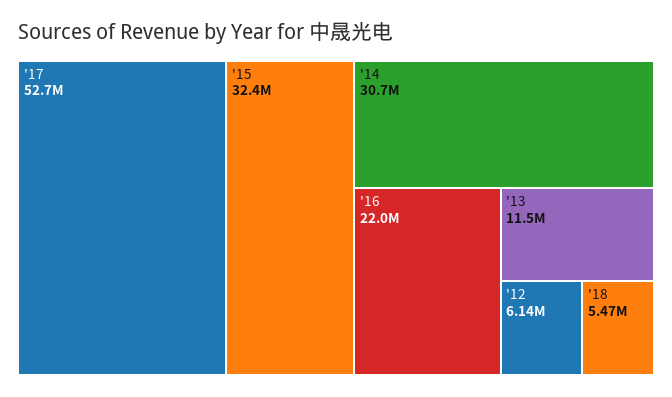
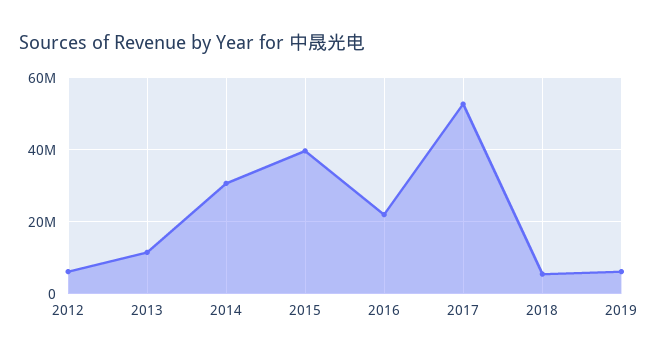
'15: 32400000 -> 40000000
2019: none -> 6000000

